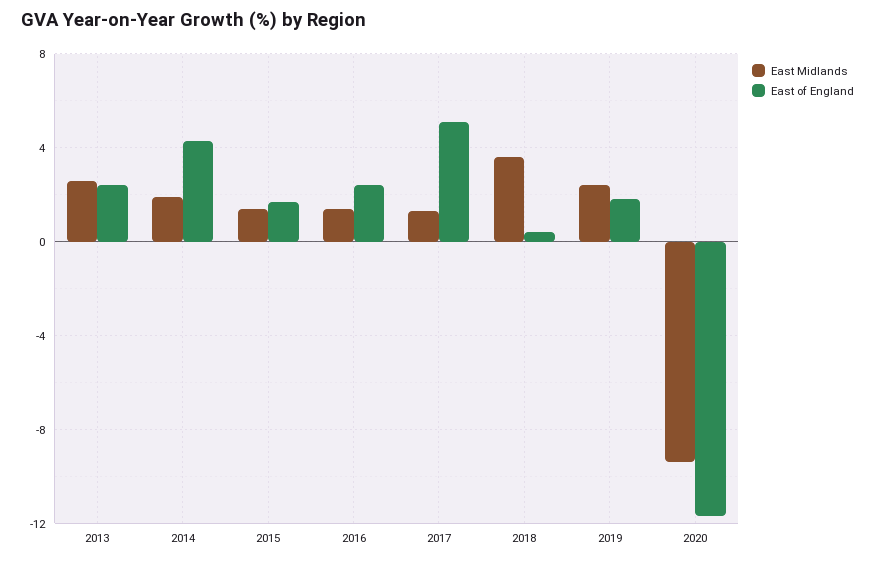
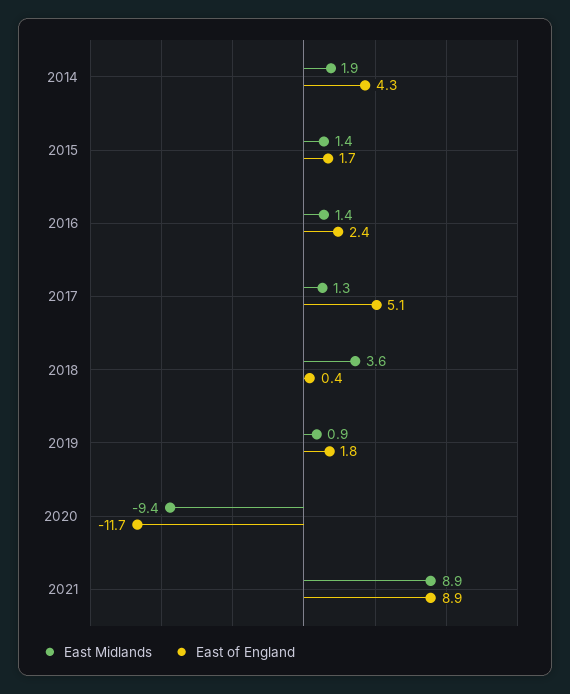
East Midlands, 2013: 2.5 -> none
East of England, 2013: 2.5 -> none
East Midlands, 2019: 2.5 -> 0.9
East Midlands, 2021: none -> 8.9
East of England, 2021: none -> 8.9

